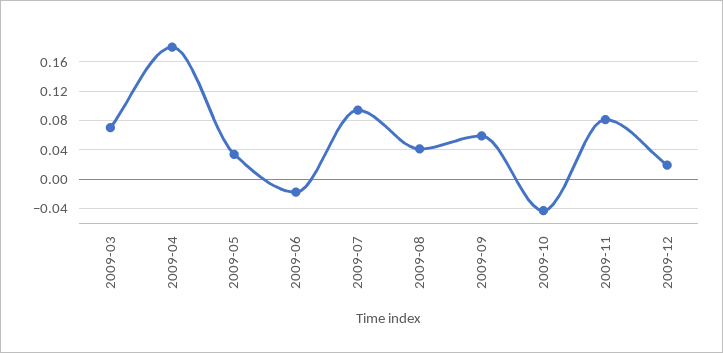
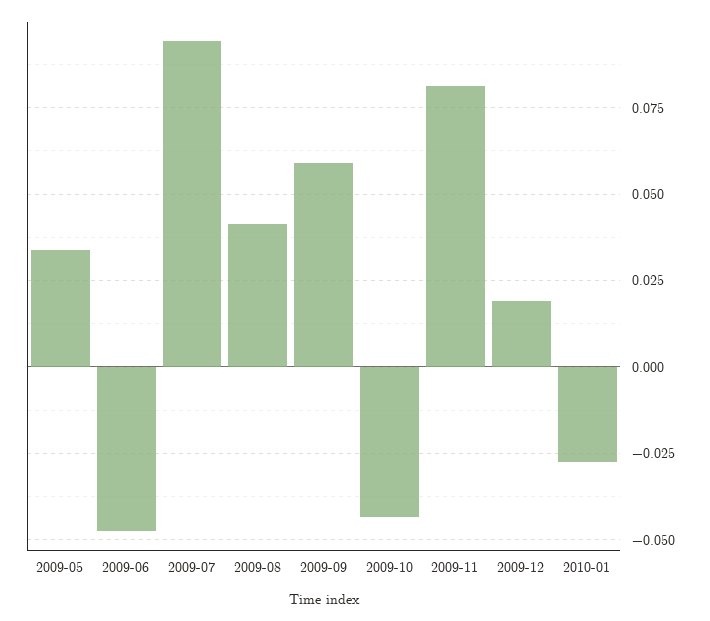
2009-03: 0.07 -> none
2009-04: 0.18 -> none
2009-06: -0.02 -> -0.0475
2010-01: none -> -0.0275

